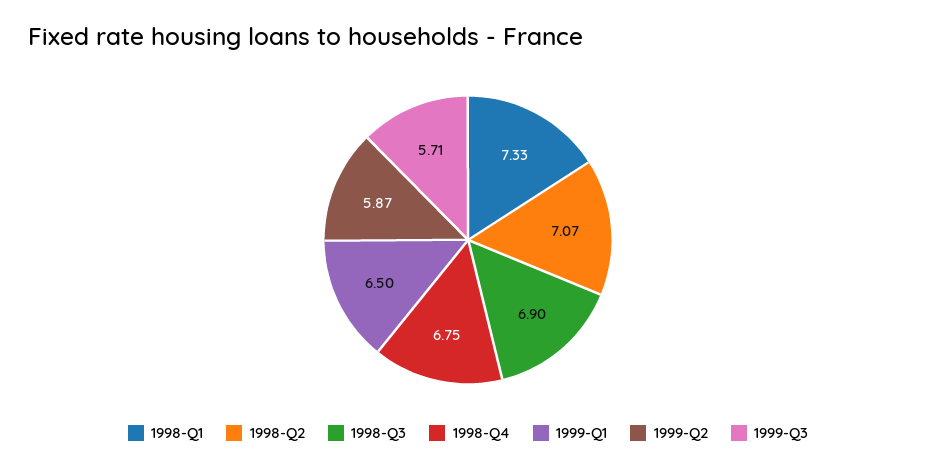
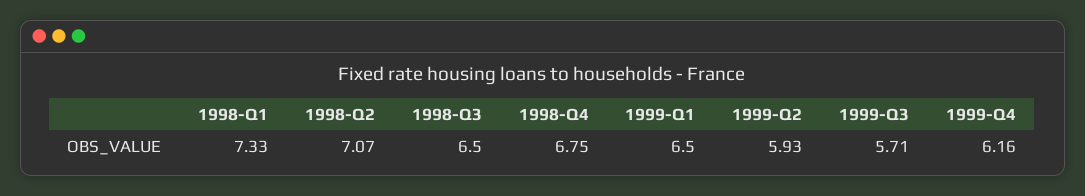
1998-Q3: 6.9 -> 6.5
1999-Q2: 5.87 -> 5.93
1999-Q4: none -> 6.16

